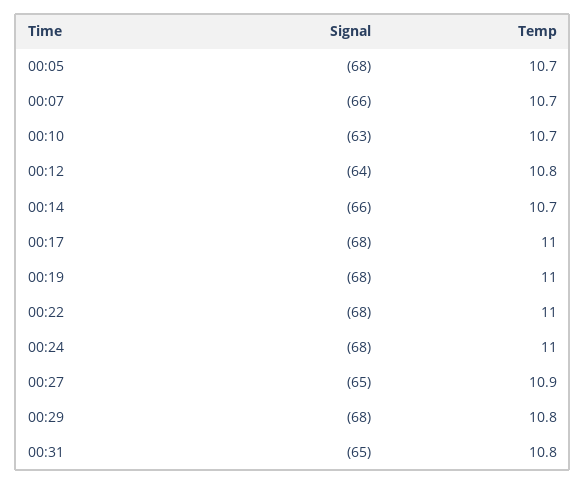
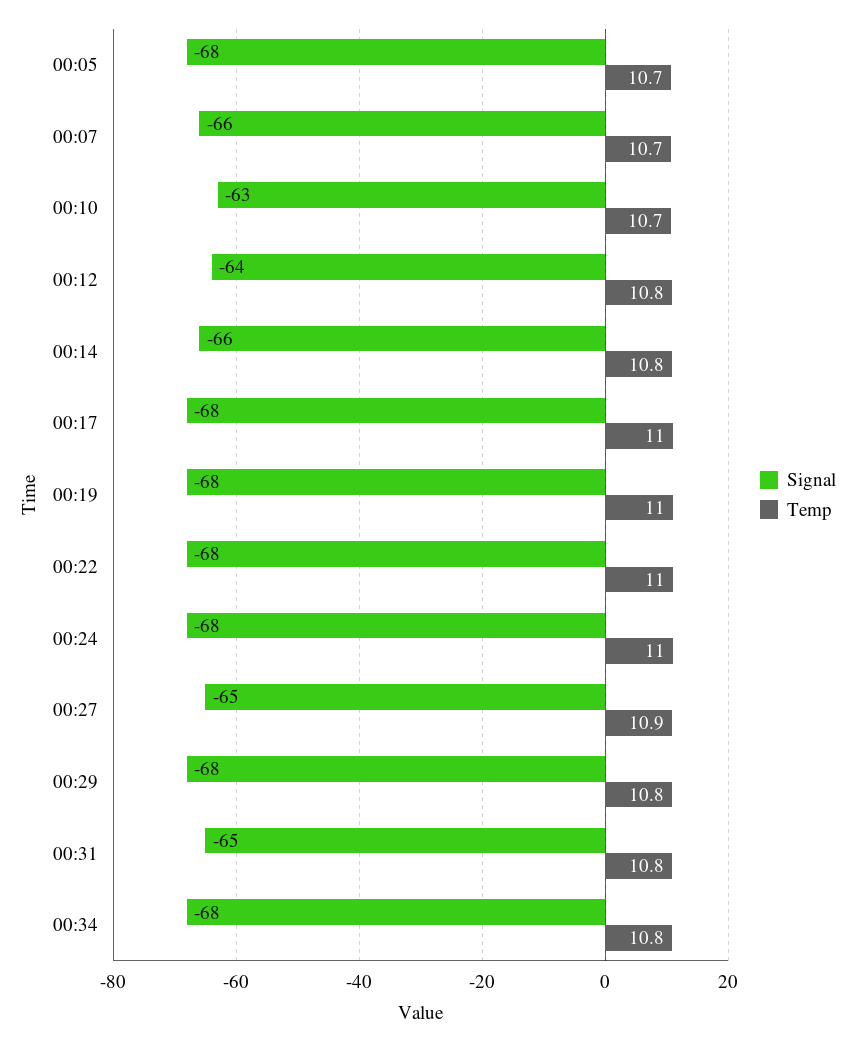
Temp, 00:14: 10.7 -> 10.8
Signal, 00:34: none -> -68
Temp, 00:34: none -> 10.8

